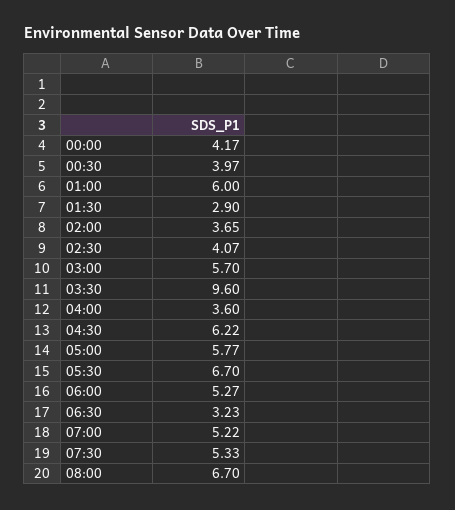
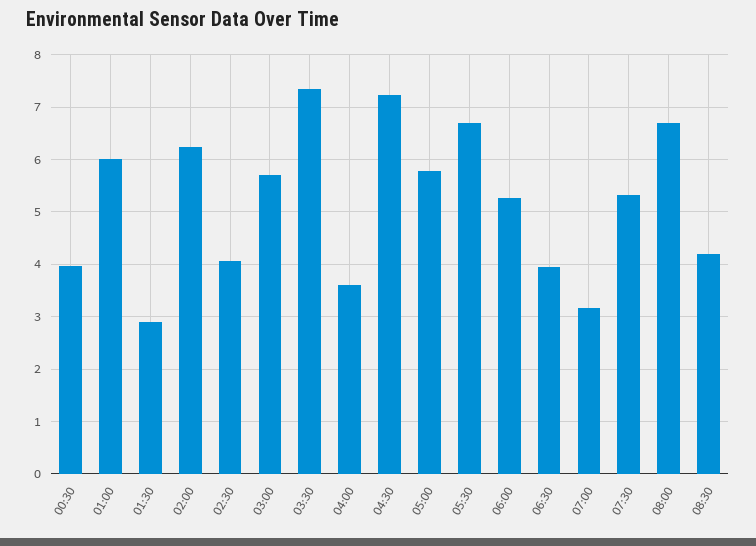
00:00: 4.17 -> none
02:00: 3.65 -> 6.2
03:30: 9.6 -> 7.4
04:30: 6.22 -> 7.2
06:30: 3.23 -> 4
07:00: 5.22 -> 3.2
08:30: none -> 4.2

